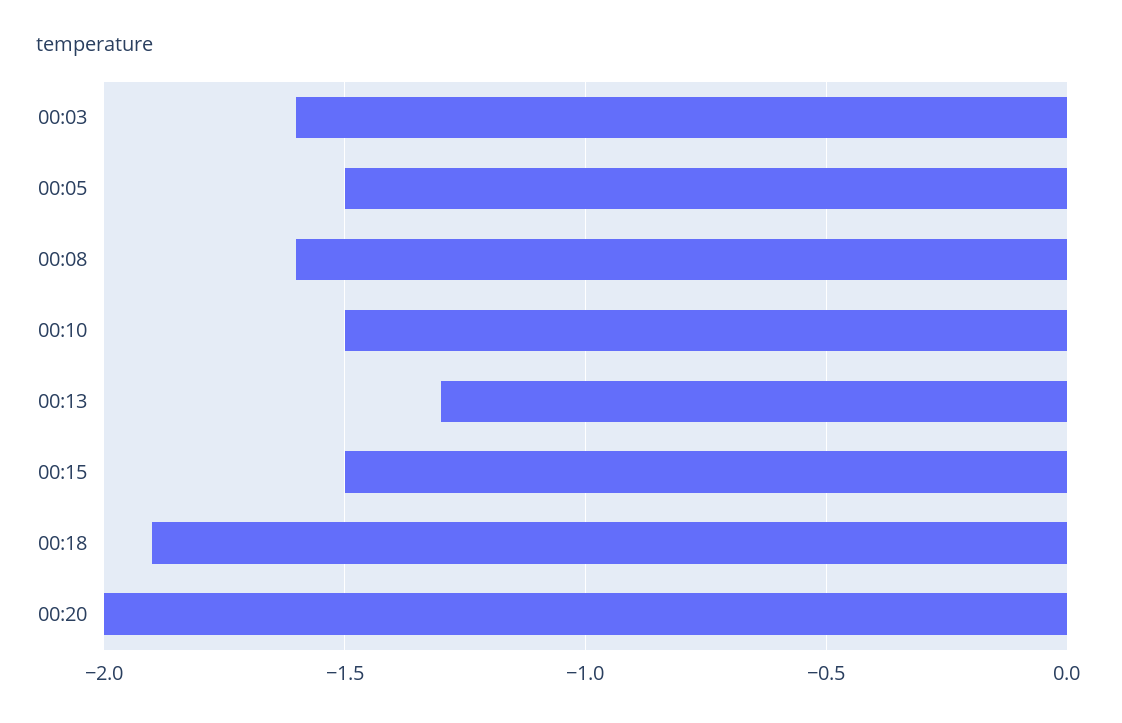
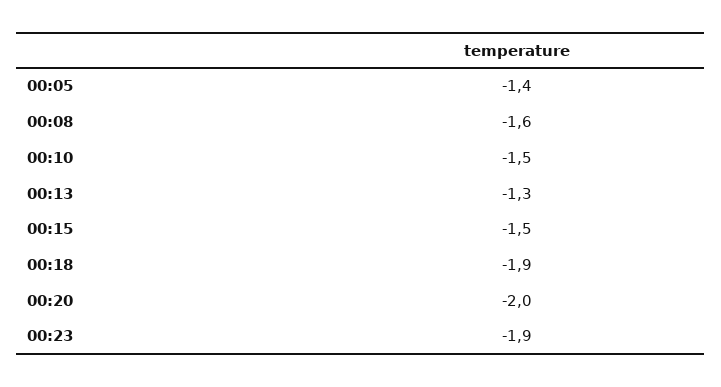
00:03: -1.6 -> none
00:05: -1.5 -> -1.4
00:23: none -> -1.9

